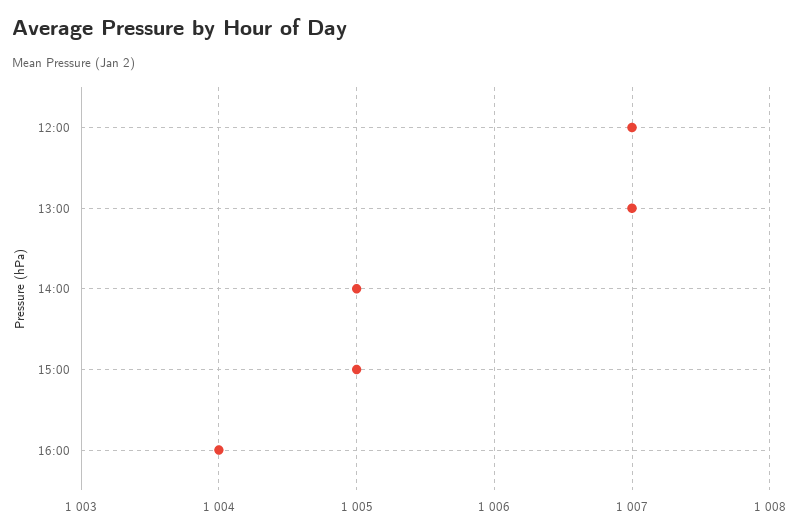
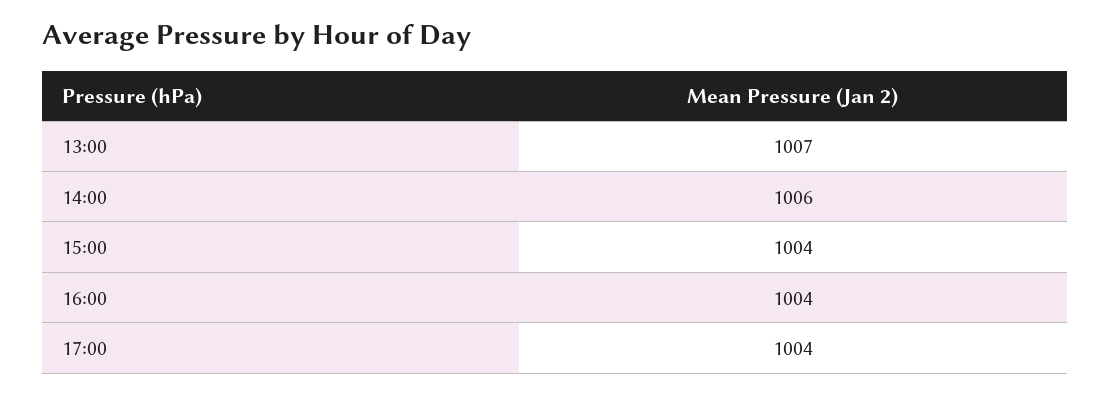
12:00: 1007 -> none
14:00: 1005 -> 1006
15:00: 1005 -> 1004
17:00: none -> 1004

